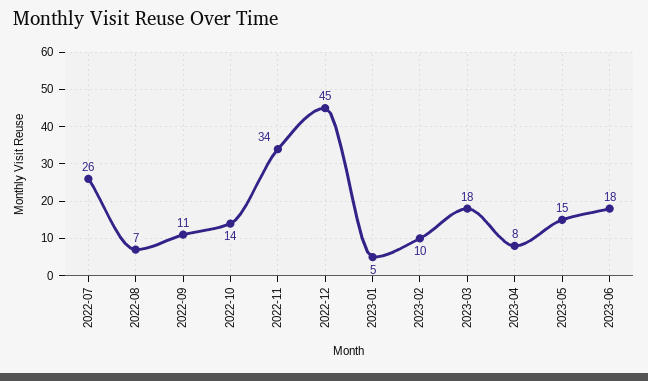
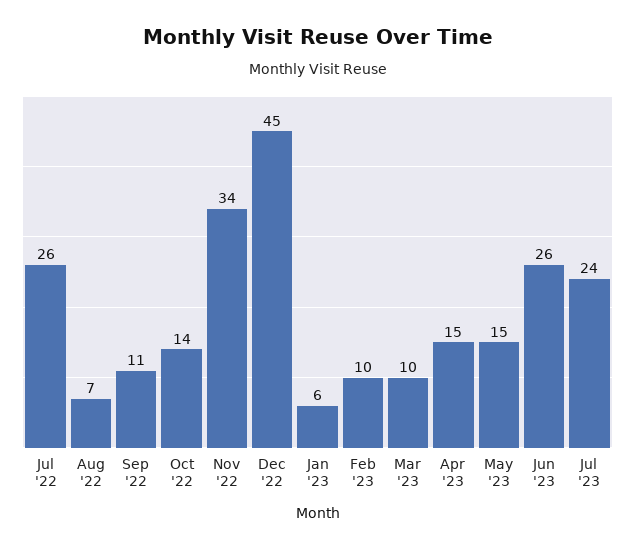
2023-01: 5 -> 6
2023-03: 18 -> 10
2023-04: 8 -> 15
2023-06: 18 -> 26
Jul '23: none -> 24

